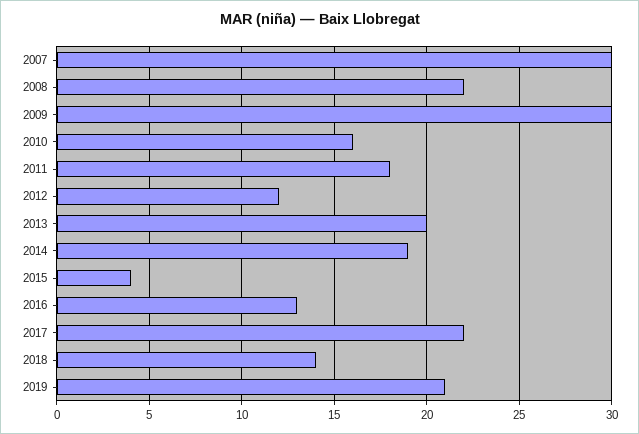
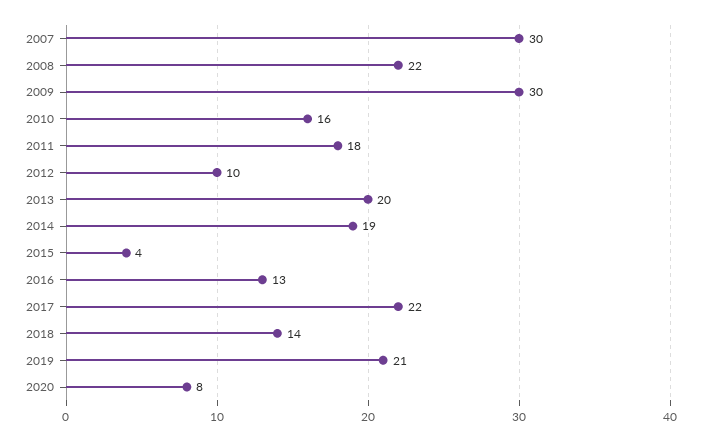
2012: 12 -> 10
2020: none -> 8

